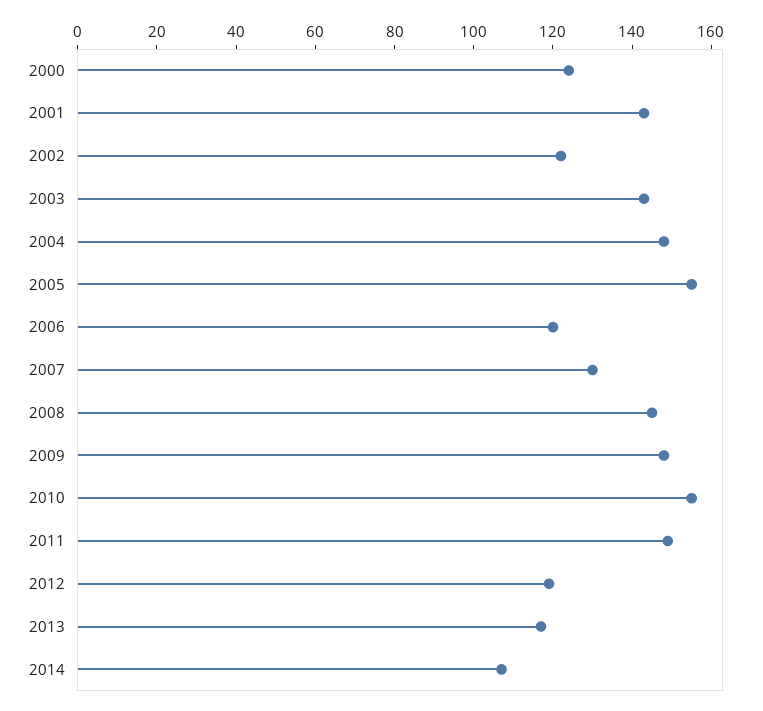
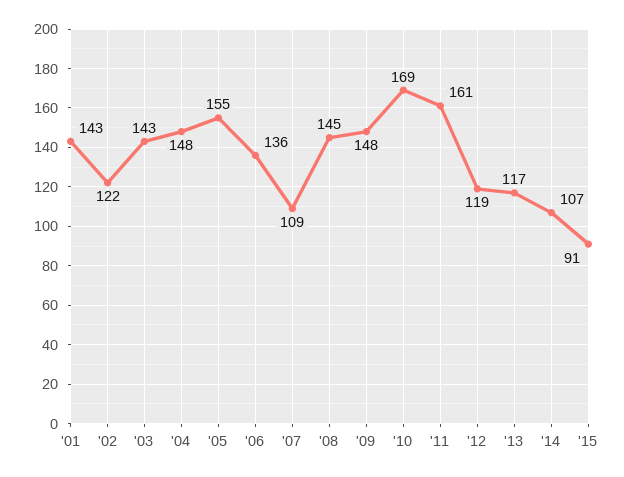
2000: 125 -> none
2006: 120 -> 136
2007: 130 -> 109
2010: 155 -> 169
2011: 150 -> 161
'15: none -> 91

